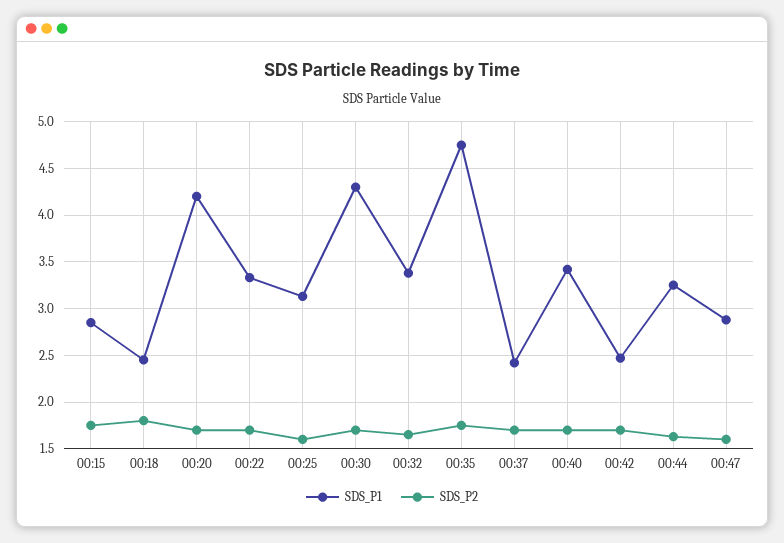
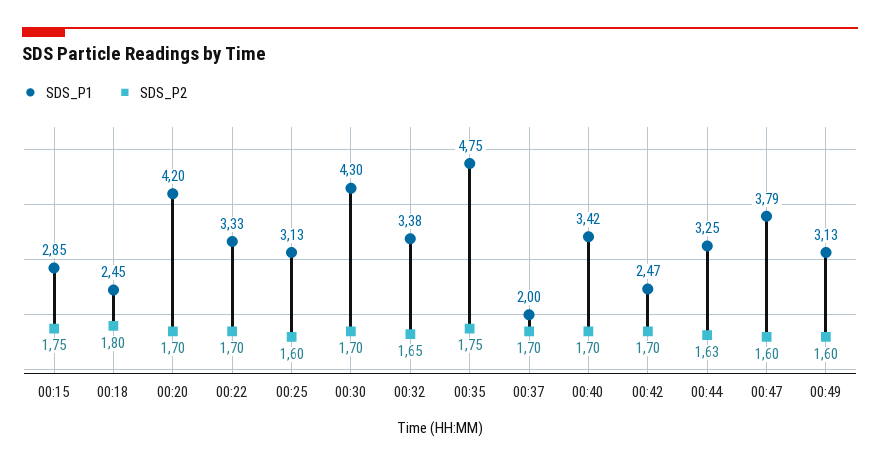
SDS_P1, 00:37: 2.4 -> 2
SDS_P1, 00:47: 2.9 -> 3.79
SDS_P1, 00:49: none -> 3.13
SDS_P2, 00:49: none -> 1.6

